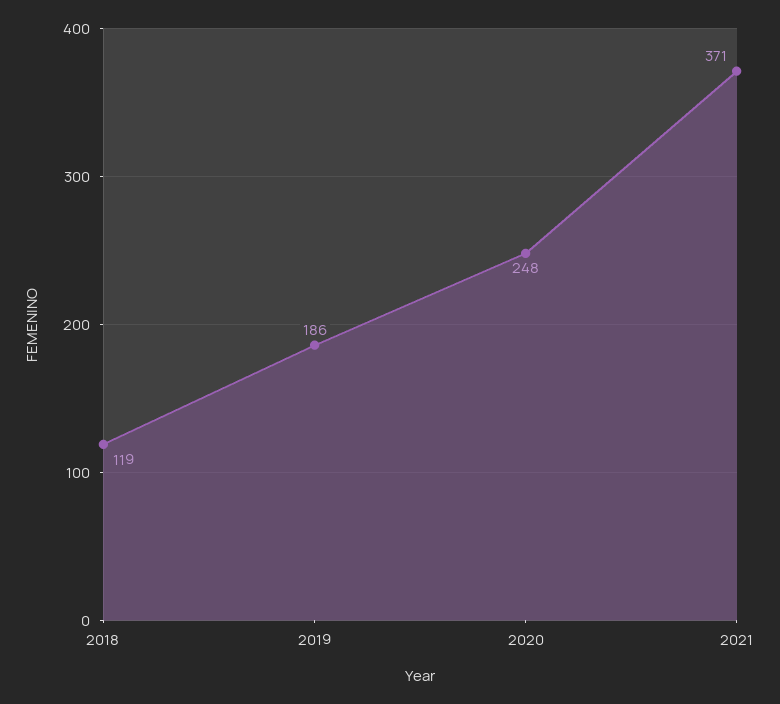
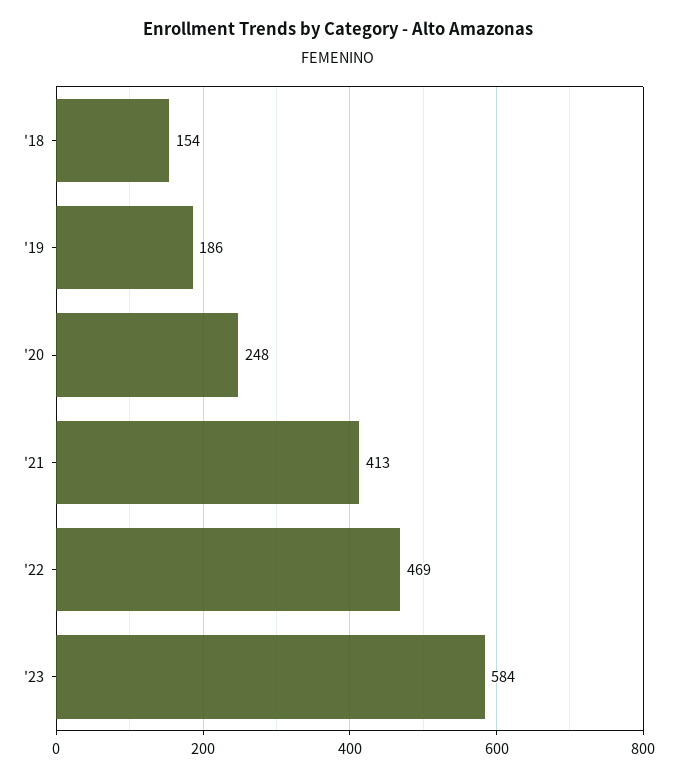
2018: 119 -> 154
2021: 371 -> 413
'22: none -> 469
'23: none -> 584

